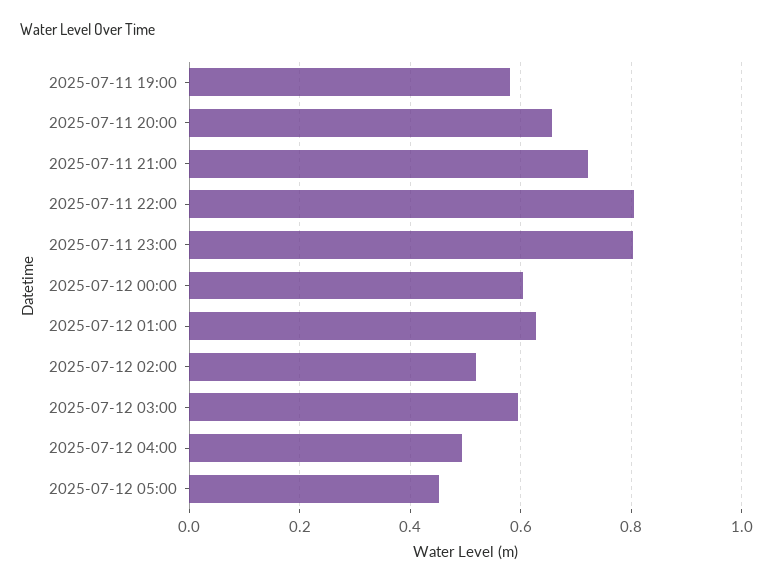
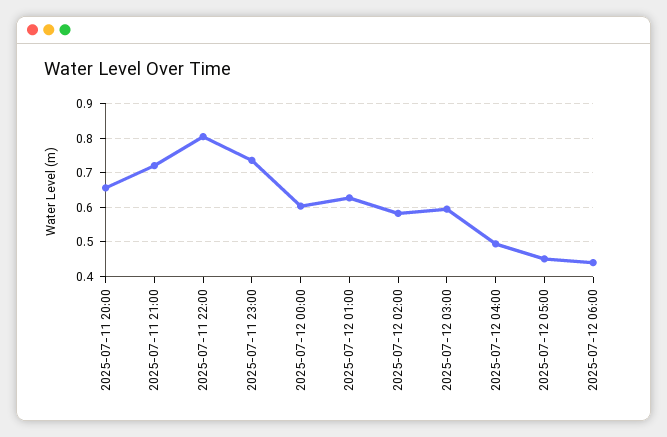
2025-07-11 19:00: 0.58 -> none
2025-07-11 23:00: 0.8 -> 0.74
2025-07-12 02:00: 0.52 -> 0.58
2025-07-12 06:00: none -> 0.44

